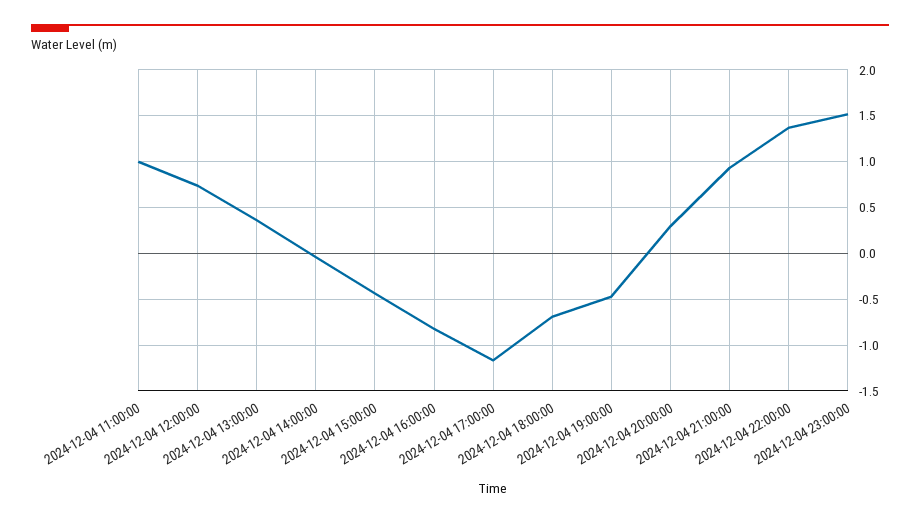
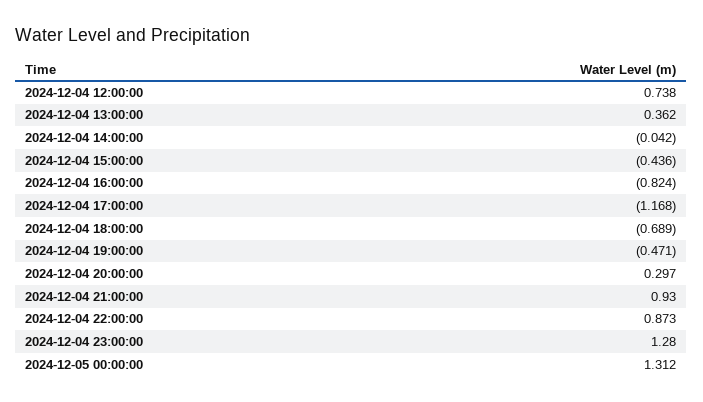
2024-12-04 11:00:00: 1 -> none
2024-12-04 22:00:00: 1.4 -> 0.873
2024-12-04 23:00:00: 1.5 -> 1.28
2024-12-05 00:00:00: none -> 1.312

